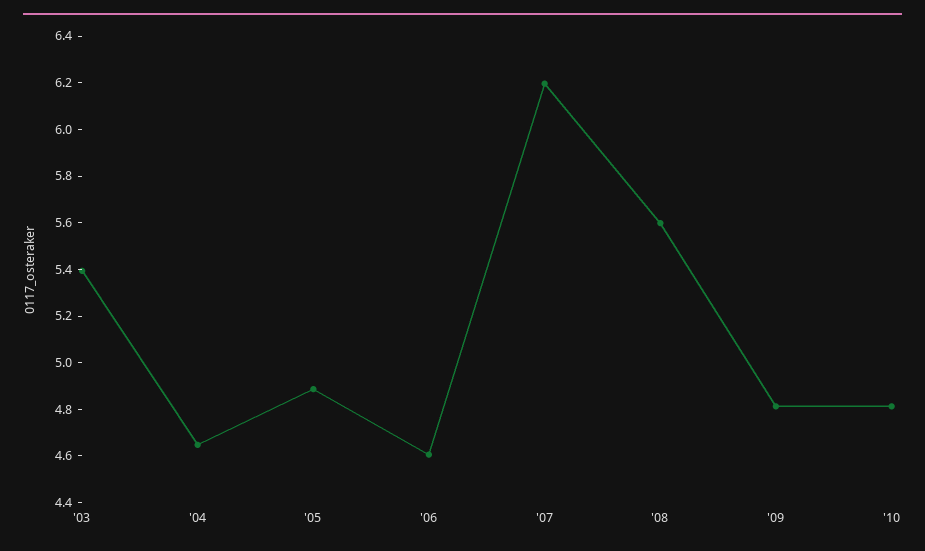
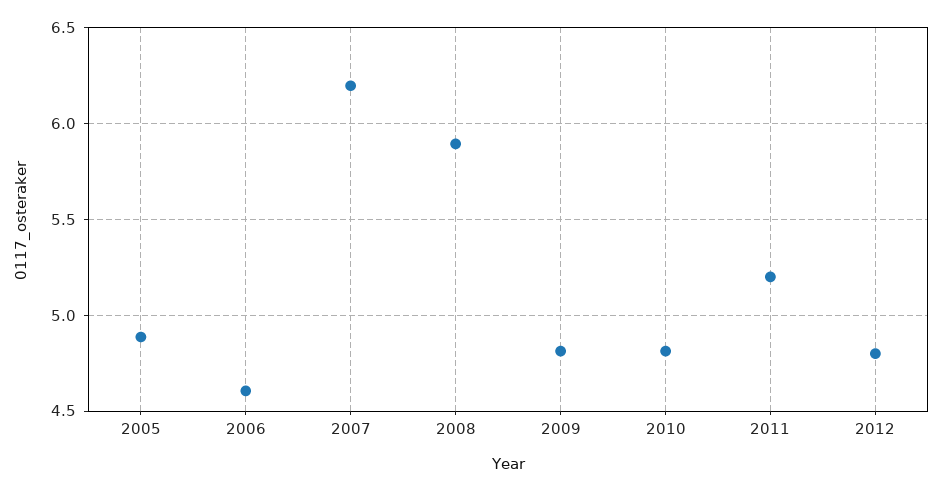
'03: 5.4 -> none
'04: 4.65 -> none
'08: 5.6 -> 5.9
2011: none -> 5.2
2012: none -> 4.8

